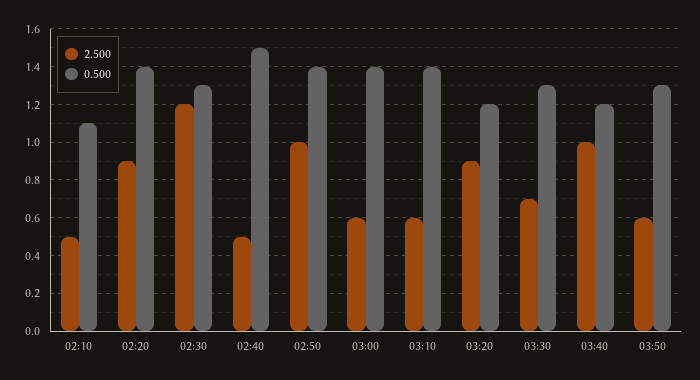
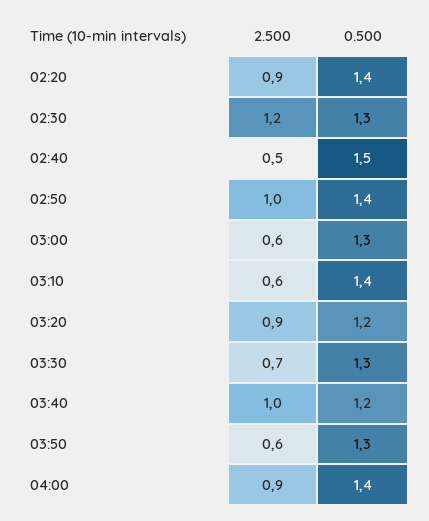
2.500, 02:10: 0.5 -> none
0.500, 02:10: 1.1 -> none
0.500, 03:00: 1.4 -> 1.3
2.500, 04:00: none -> 0.9
0.500, 04:00: none -> 1.4

